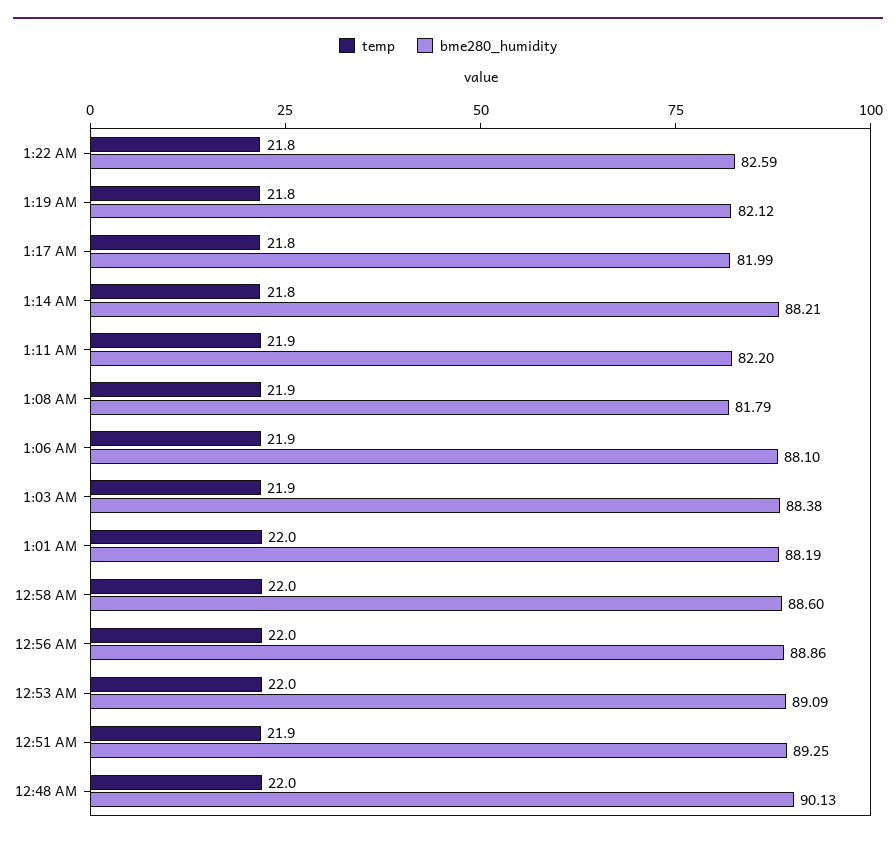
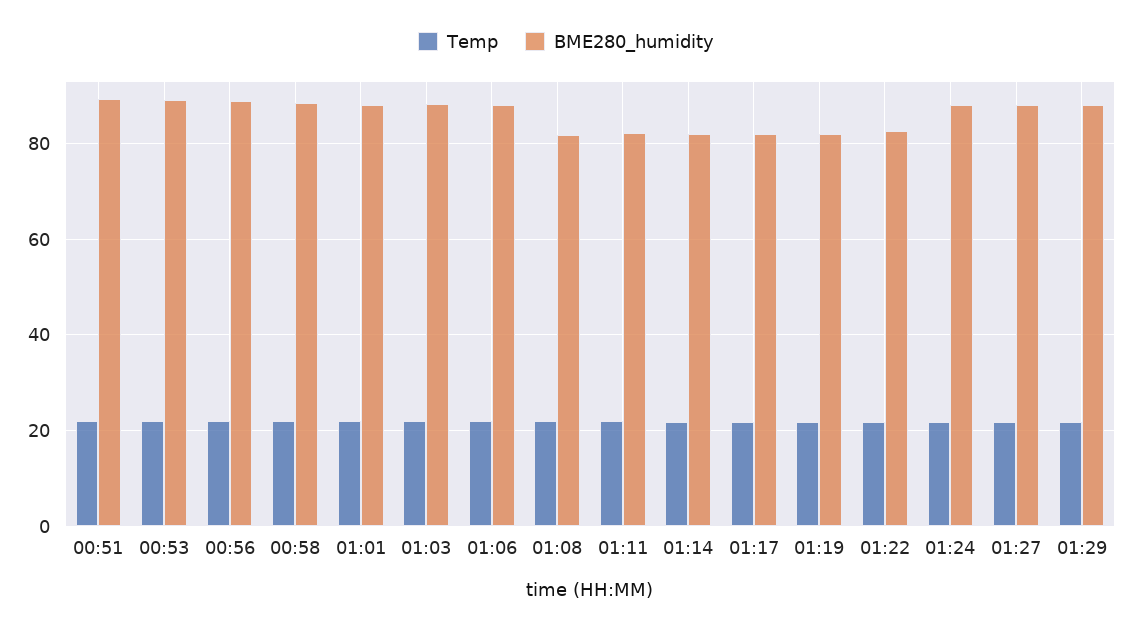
bme280_humidity, 1:14 AM: 88.21 -> 82
temp, 12:48 AM: 22 -> none
bme280_humidity, 12:48 AM: 90.13 -> none
temp, 01:24: none -> 22
bme280_humidity, 01:24: none -> 88
temp, 01:27: none -> 22
bme280_humidity, 01:27: none -> 88
temp, 01:29: none -> 22
bme280_humidity, 01:29: none -> 88

